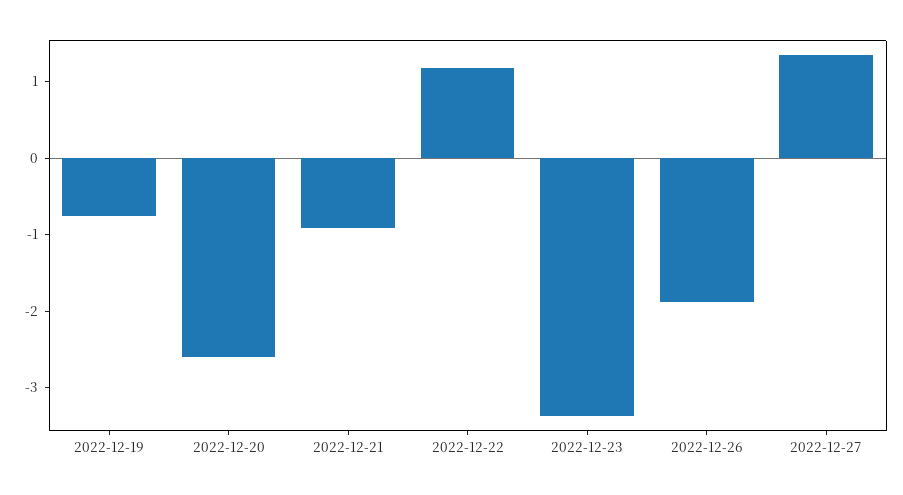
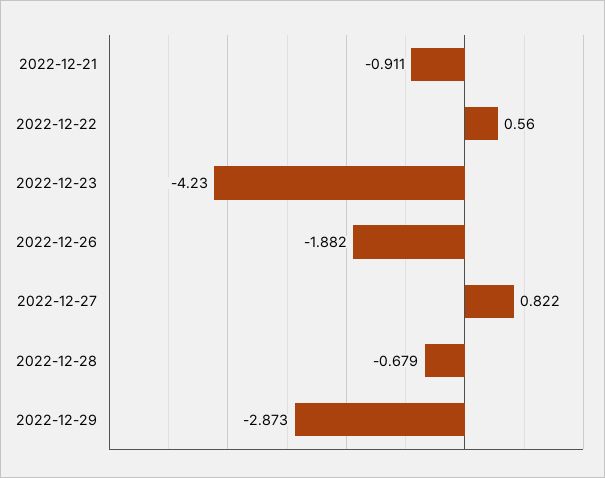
2022-12-19: -0.8 -> none
2022-12-20: -2.6 -> none
2022-12-22: 1.2 -> 0.56
2022-12-23: -3.4 -> -4.23
2022-12-27: 1.4 -> 0.822
2022-12-28: none -> -0.679
2022-12-29: none -> -2.873

